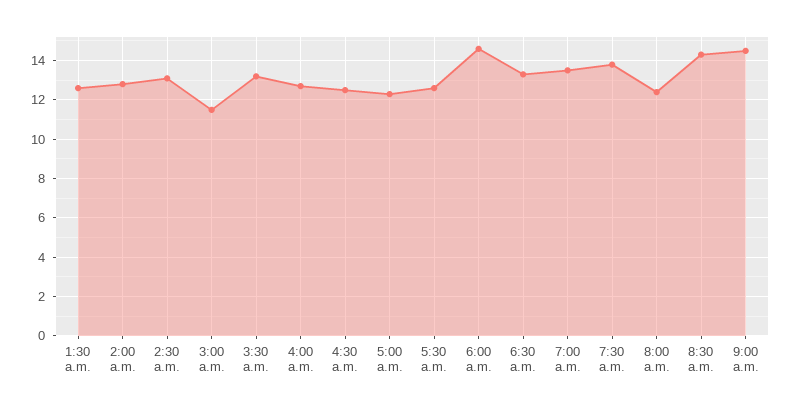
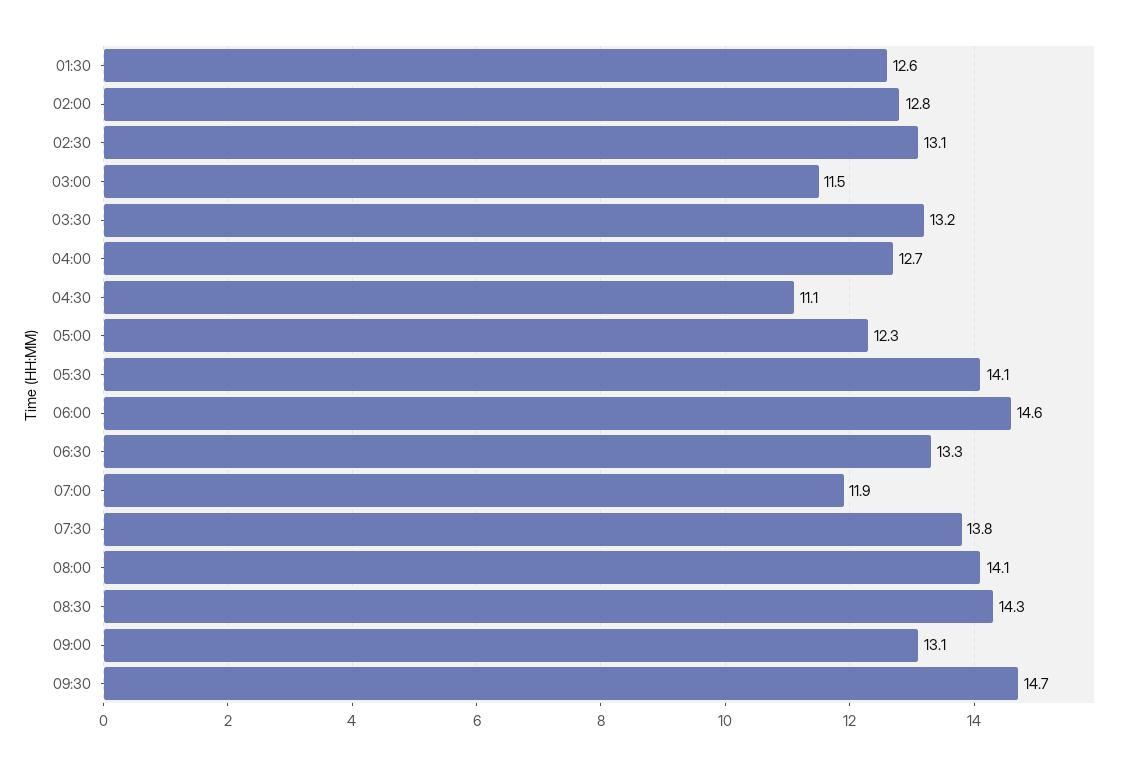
4:30 a.m.: 12.5 -> 11.1
5:30 a.m.: 12.5 -> 14.1
7:00 a.m.: 13.5 -> 11.9
8:00 a.m.: 12.5 -> 14.1
9:00 a.m.: 14.5 -> 13.1
09:30: none -> 14.7

